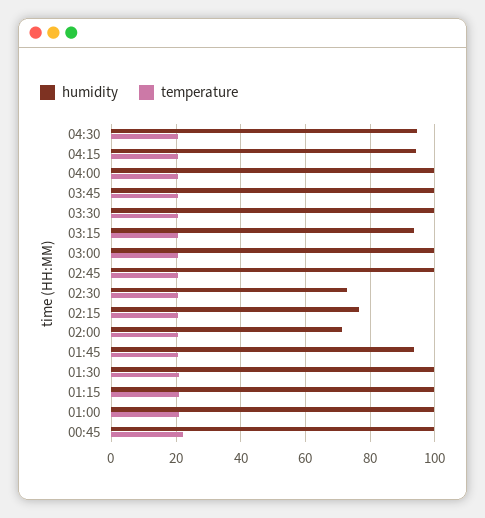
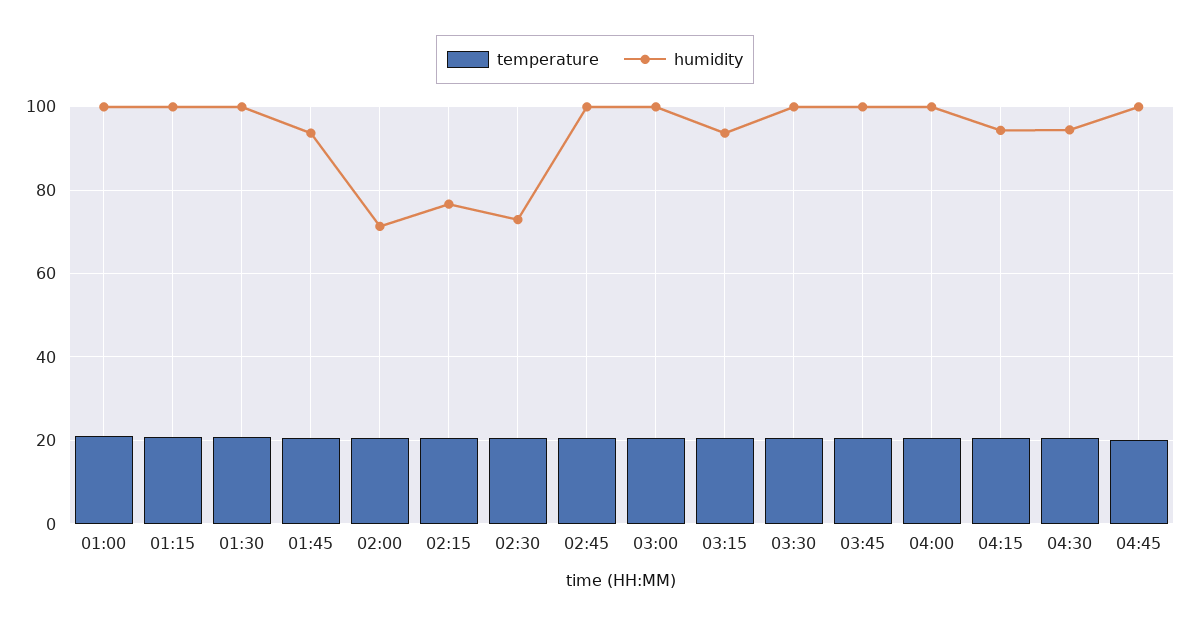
humidity, 00:45: 100 -> none
temperature, 00:45: 22 -> none
temperature, 04:45: none -> 20
humidity, 04:45: none -> 100

